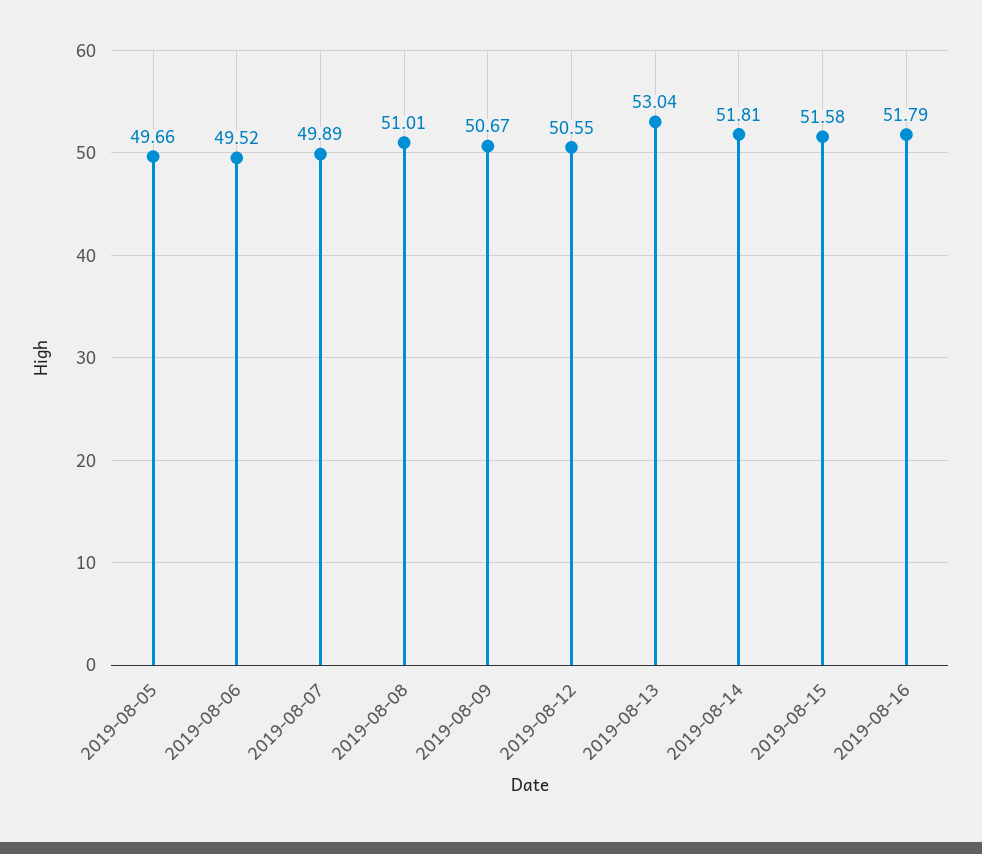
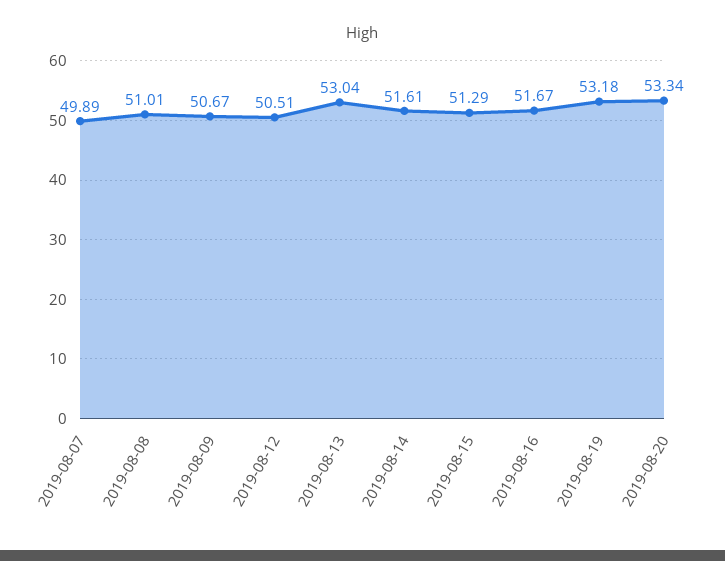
2019-08-05: 49.66 -> none
2019-08-06: 49.52 -> none
2019-08-12: 50.55 -> 50.51
2019-08-14: 51.81 -> 51.61
2019-08-15: 51.58 -> 51.29
2019-08-16: 51.79 -> 51.67
2019-08-19: none -> 53.18
2019-08-20: none -> 53.34

